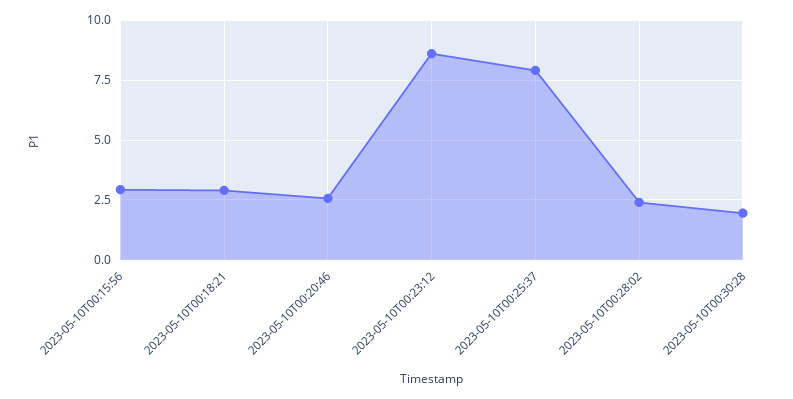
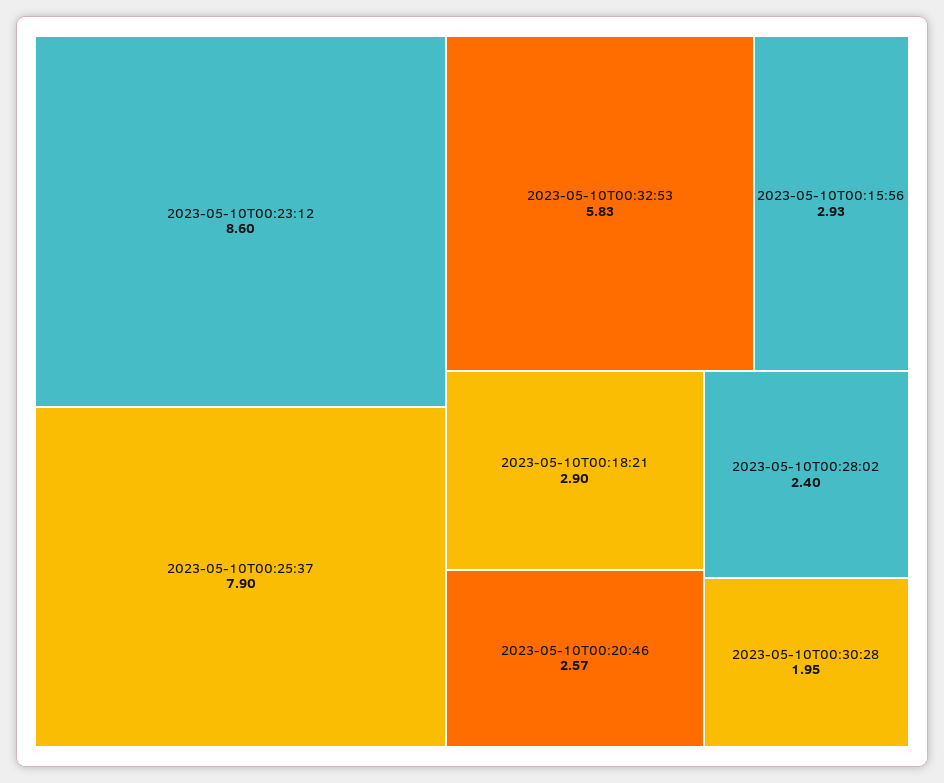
2023-05-10T00:32:53: none -> 5.83

